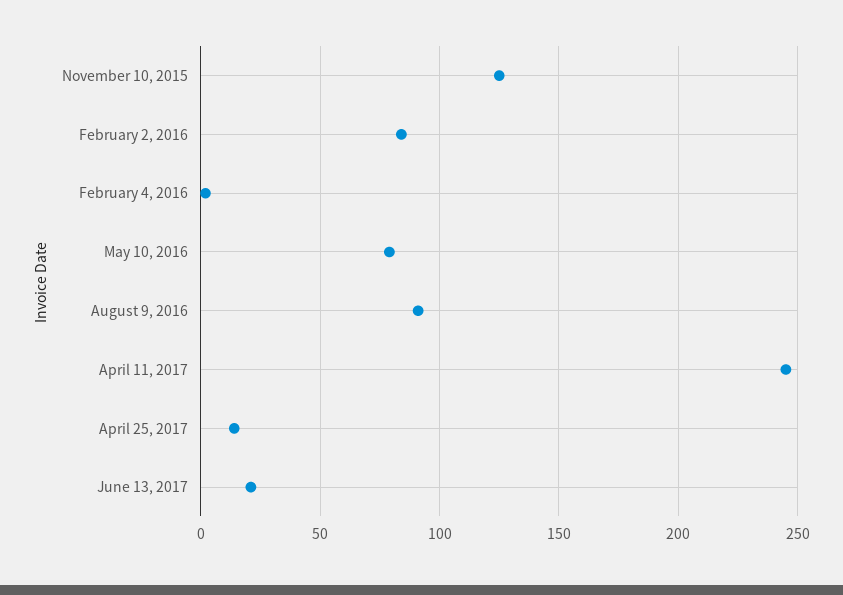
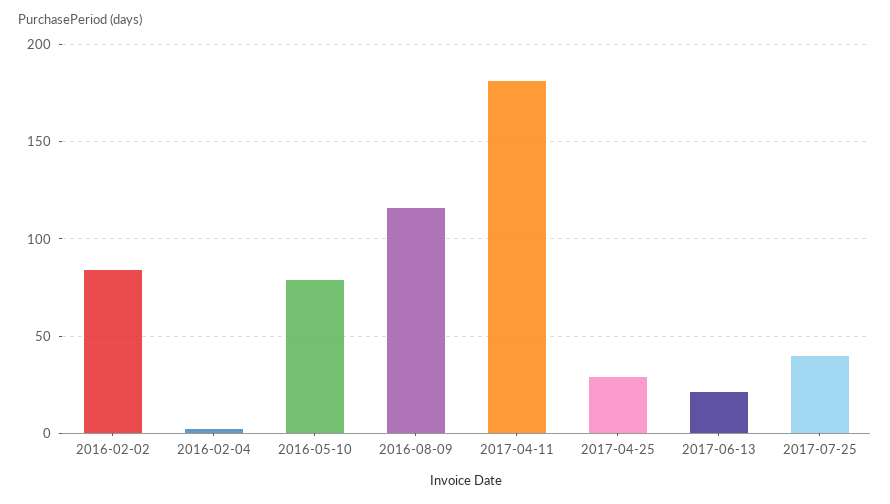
November 10, 2015: 125 -> none
August 9, 2016: 90 -> 115
April 11, 2017: 245 -> 180
April 25, 2017: 15 -> 30
2017-07-25: none -> 40

